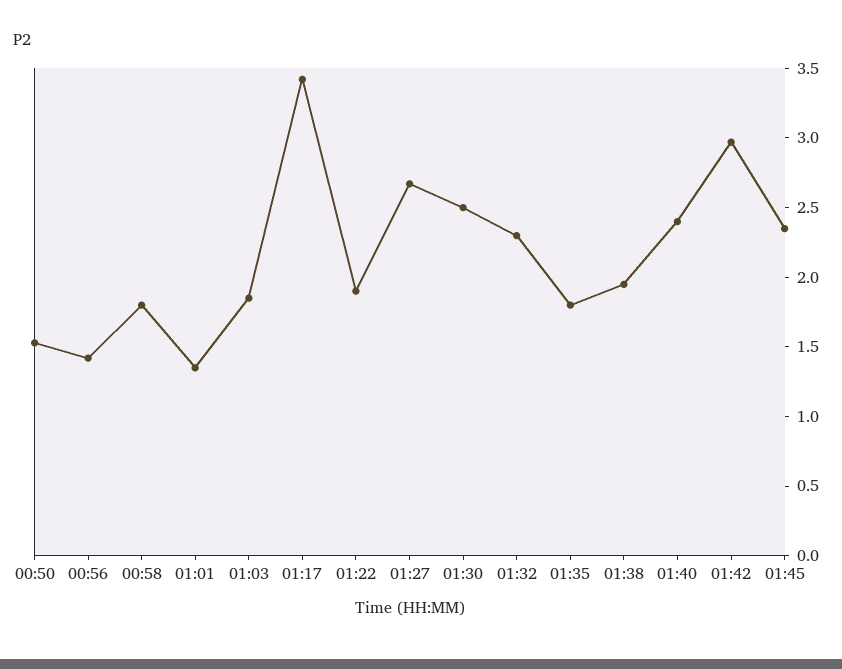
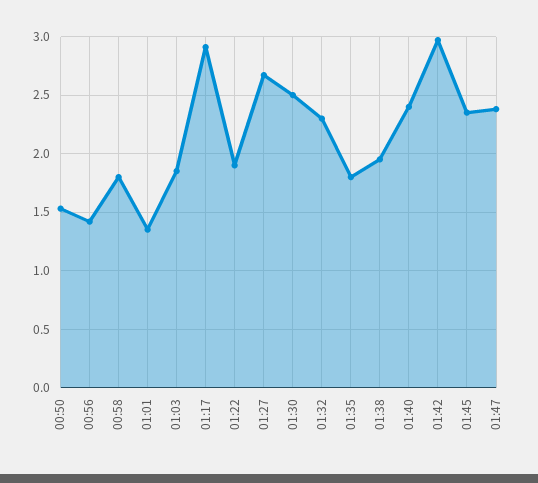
01:17: 3.4 -> 2.9
01:47: none -> 2.4

